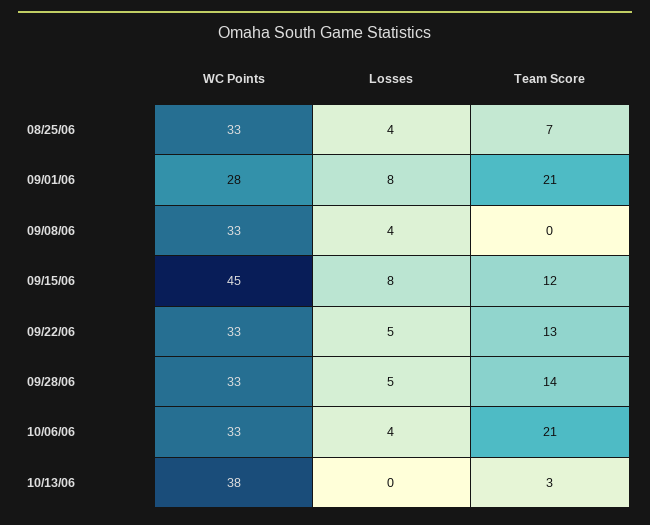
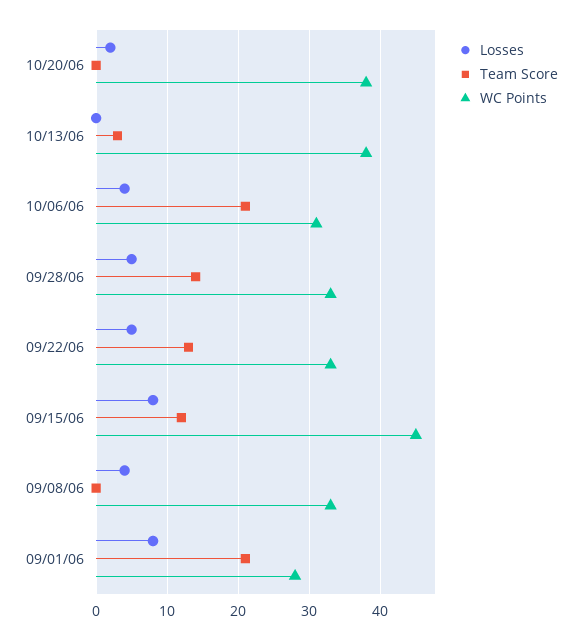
WC Points, 08/25/06: 33 -> none
Losses, 08/25/06: 4 -> none
Team Score, 08/25/06: 7 -> none
WC Points, 10/06/06: 33 -> 31
Losses, 10/20/06: none -> 2
Team Score, 10/20/06: none -> 0
WC Points, 10/20/06: none -> 38

